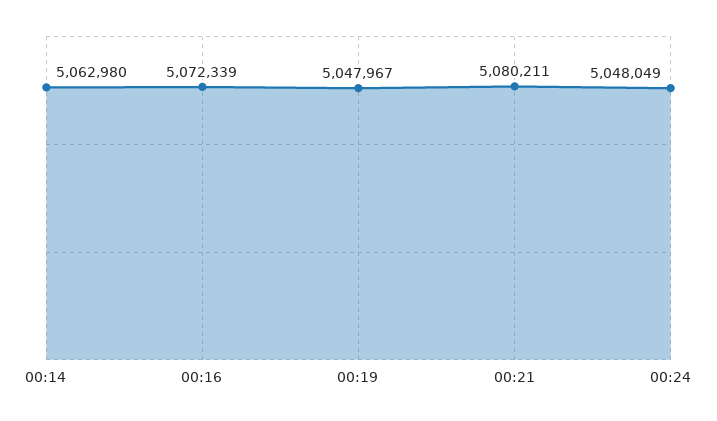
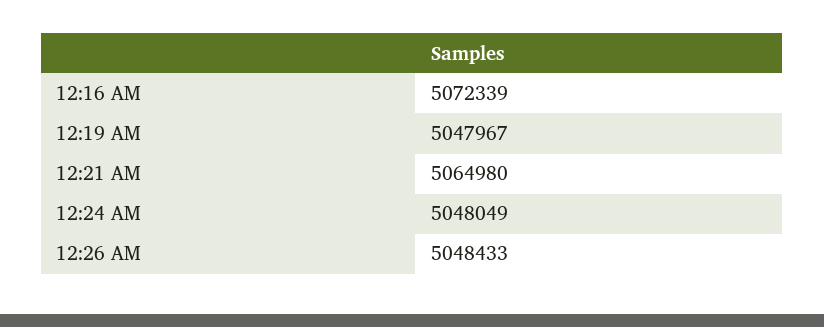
00:14: 5062980 -> none
00:21: 5080211 -> 5064980
12:26 AM: none -> 5048433

